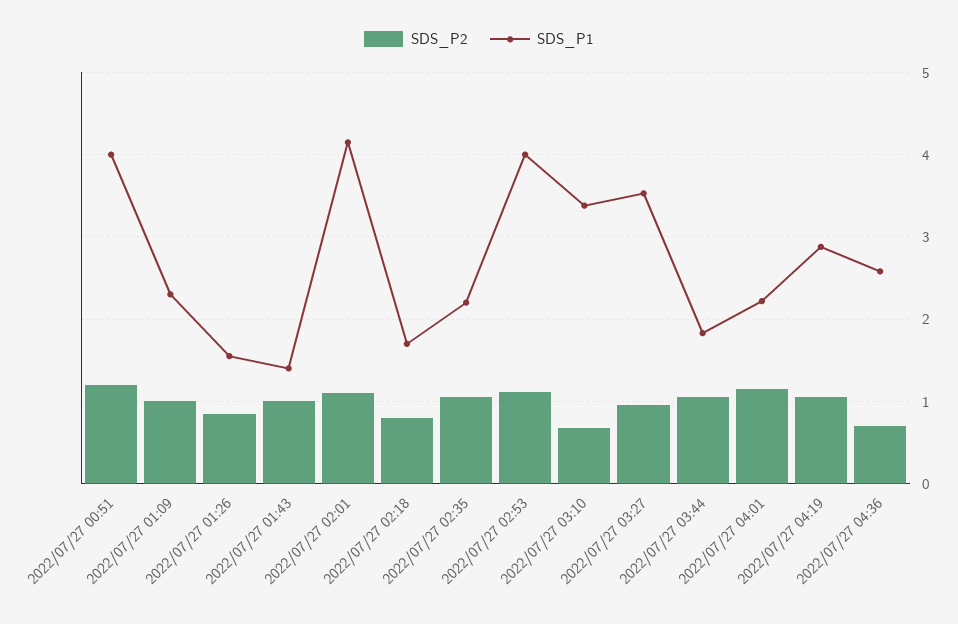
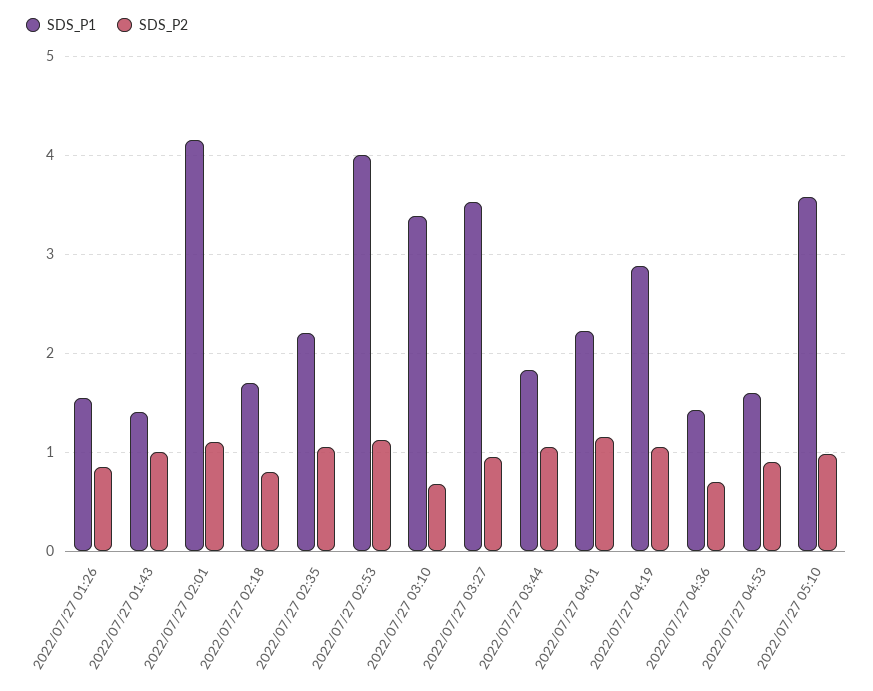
SDS_P2, 2022/07/27 00:51: 1.2 -> none
SDS_P1, 2022/07/27 00:51: 4 -> none
SDS_P2, 2022/07/27 01:09: 1 -> none
SDS_P1, 2022/07/27 01:09: 2.3 -> none
SDS_P1, 2022/07/27 04:36: 2.6 -> 1.4
SDS_P1, 2022/07/27 04:53: none -> 1.6
SDS_P2, 2022/07/27 04:53: none -> 0.9
SDS_P1, 2022/07/27 05:10: none -> 3.6
SDS_P2, 2022/07/27 05:10: none -> 1

